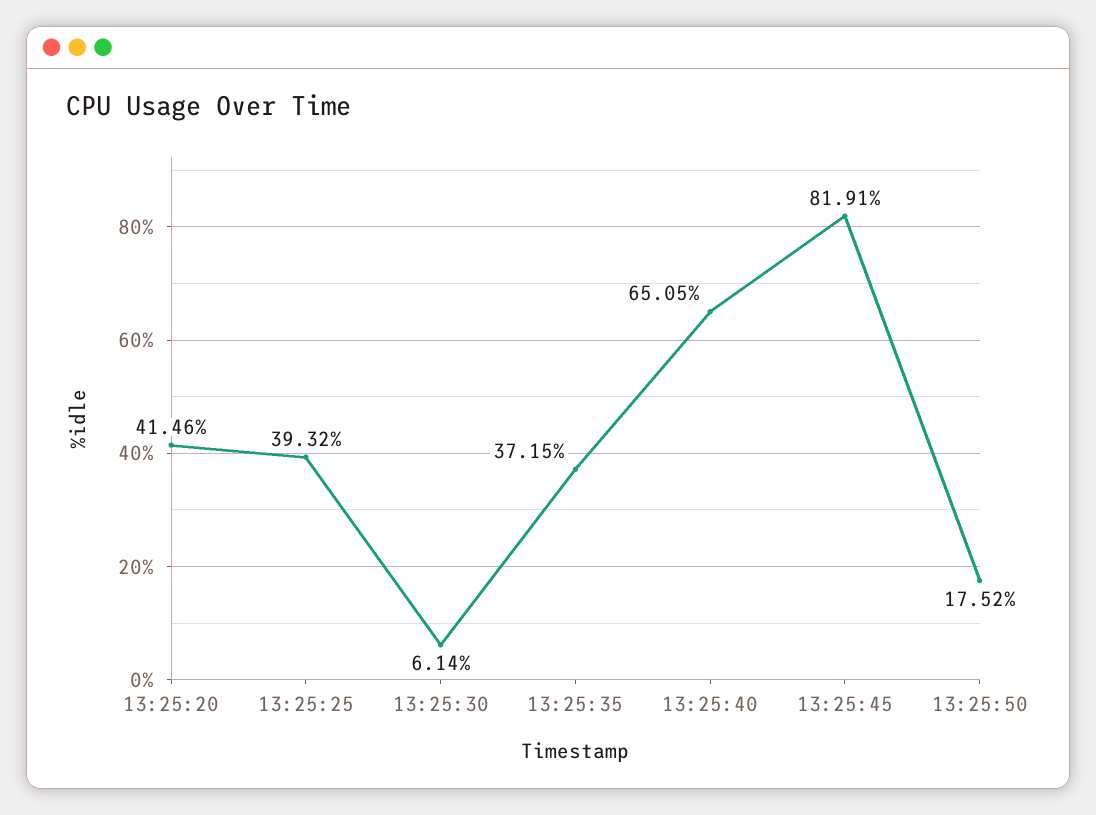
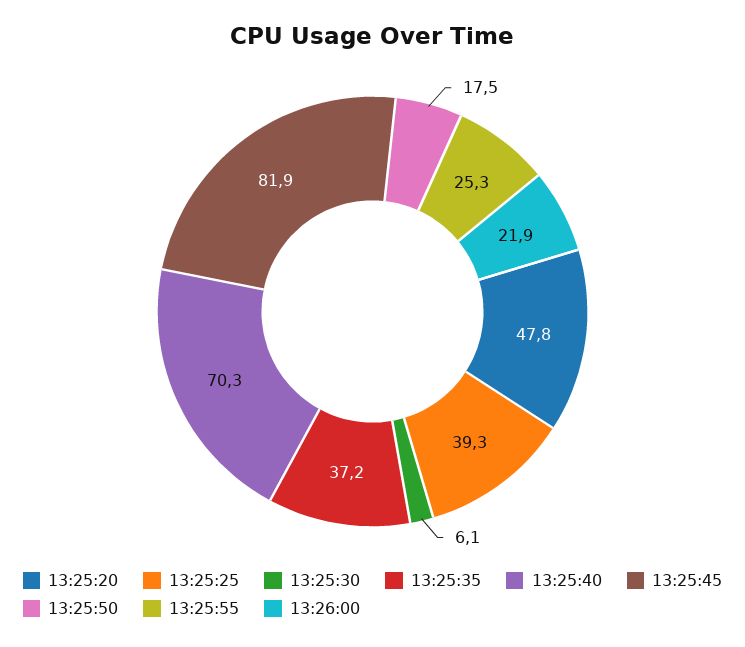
13:25:20: 41.46 -> 47.8
13:25:40: 65.05 -> 70.3
13:25:55: none -> 25.3
13:26:00: none -> 21.9

